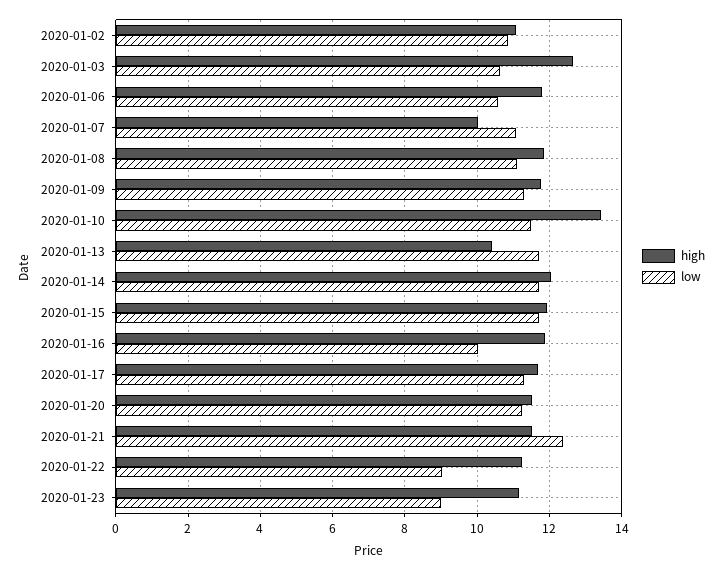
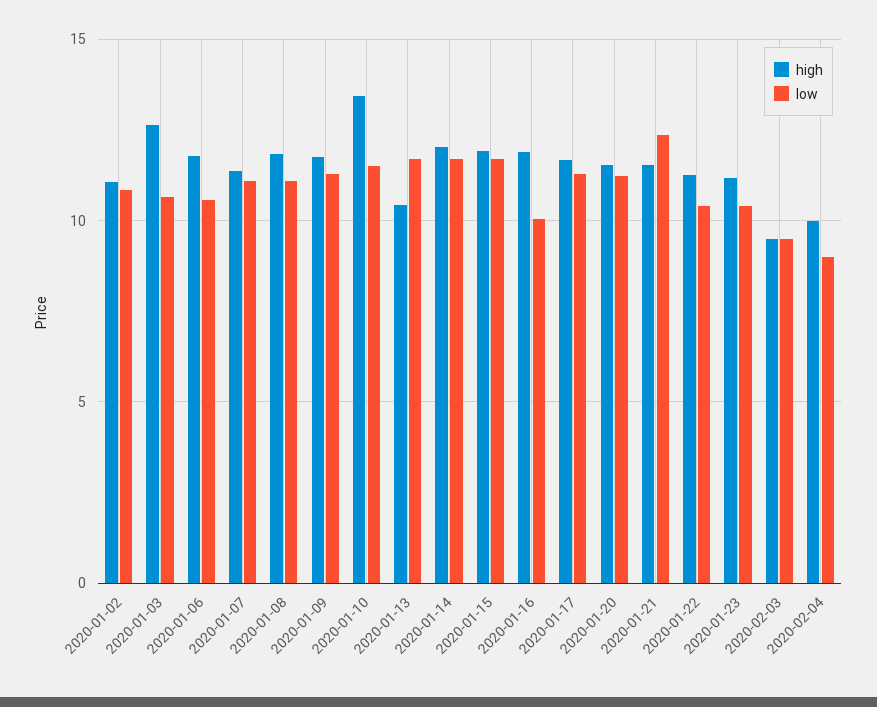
high, 2020-01-07: 10 -> 11.5
low, 2020-01-22: 9 -> 10.5
low, 2020-01-23: 9 -> 10.5
high, 2020-02-03: none -> 9.5
low, 2020-02-03: none -> 9.5
high, 2020-02-04: none -> 10
low, 2020-02-04: none -> 9

